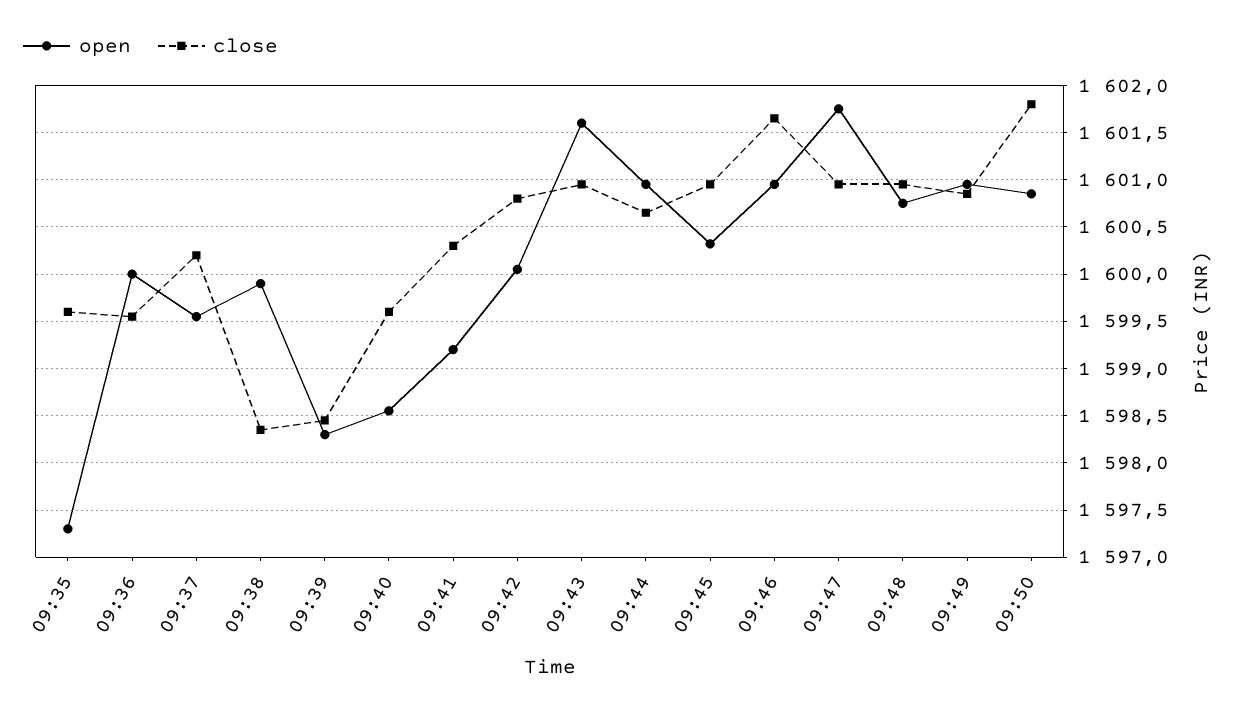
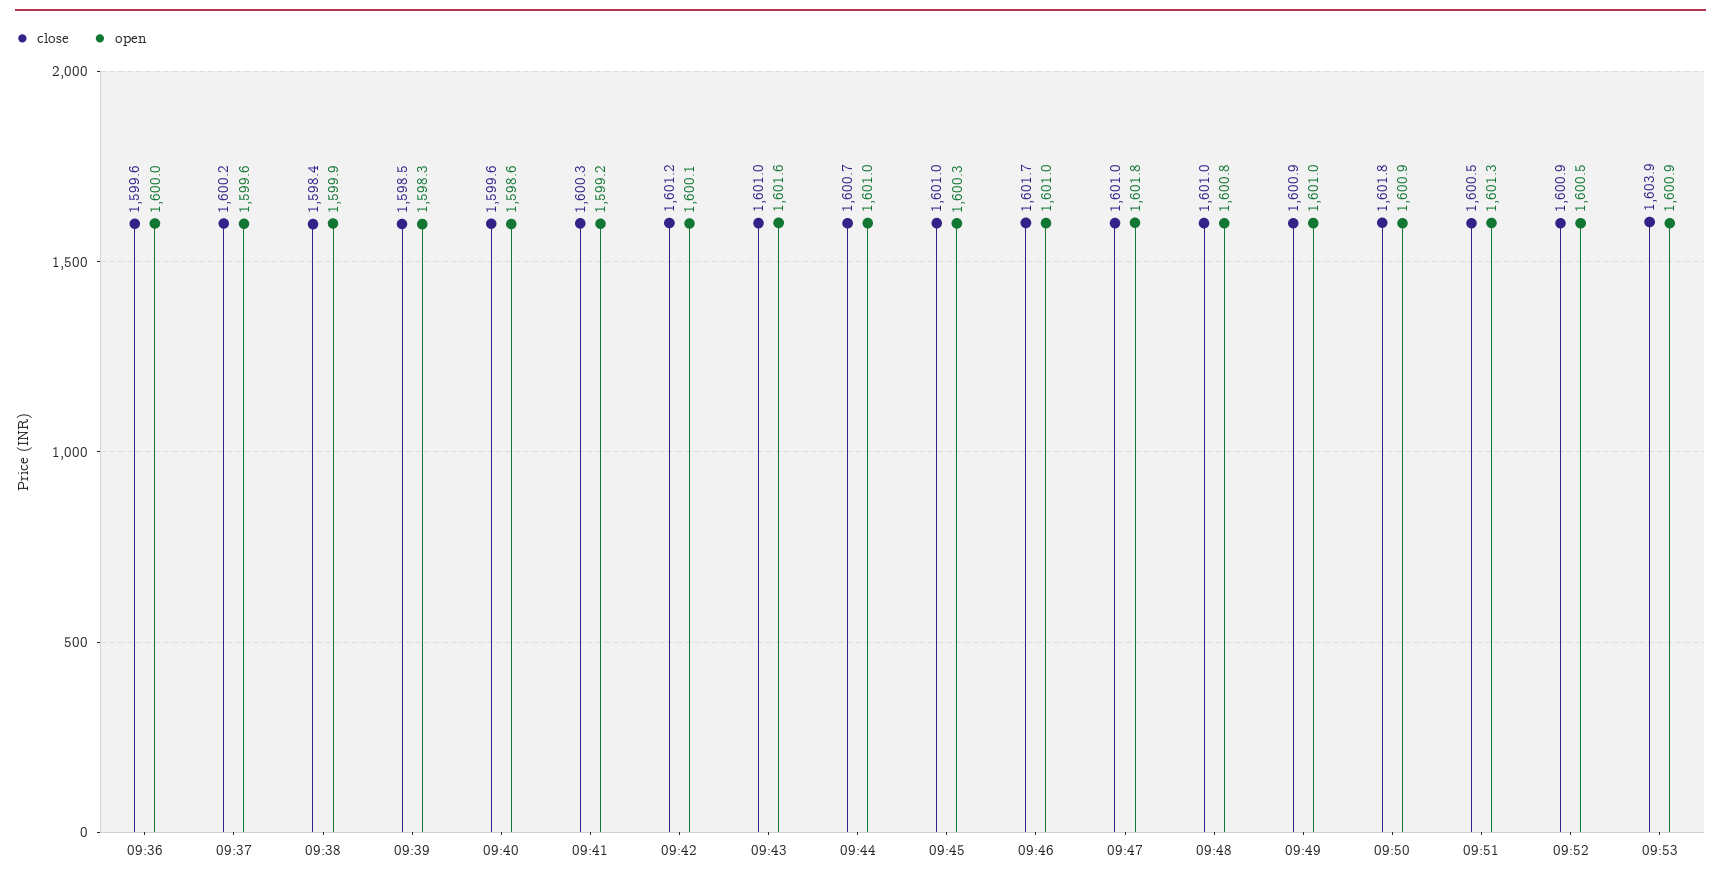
open, 09:35: 1597.3 -> none
close, 09:35: 1599.6 -> none
close, 09:42: 1600.8 -> 1601.2
close, 09:51: none -> 1600.5
open, 09:51: none -> 1601.3
close, 09:52: none -> 1600.9
open, 09:52: none -> 1600.5
close, 09:53: none -> 1603.9
open, 09:53: none -> 1600.9

